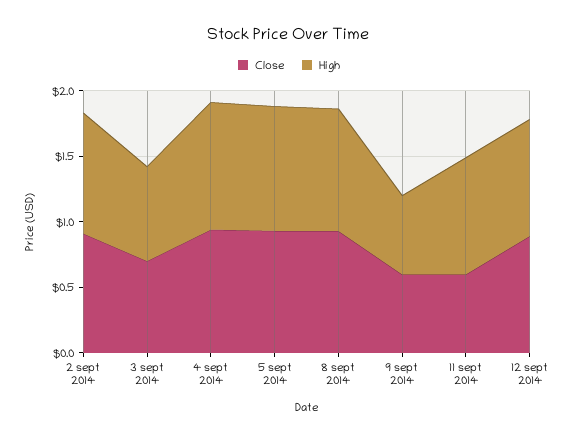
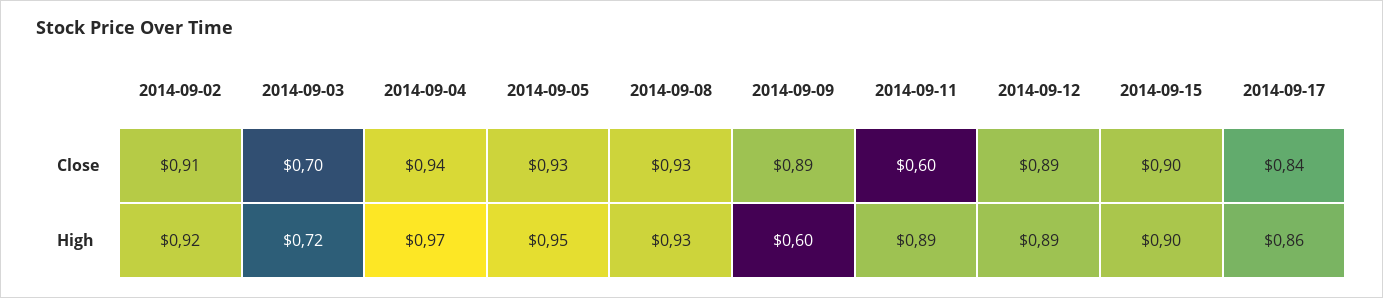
Close, 9 sept 2014: 0.6 -> 0.89
Close, 2014-09-15: none -> 0.9
Close, 2014-09-17: none -> 0.84
High, 2014-09-15: none -> 0.9
High, 2014-09-17: none -> 0.86

